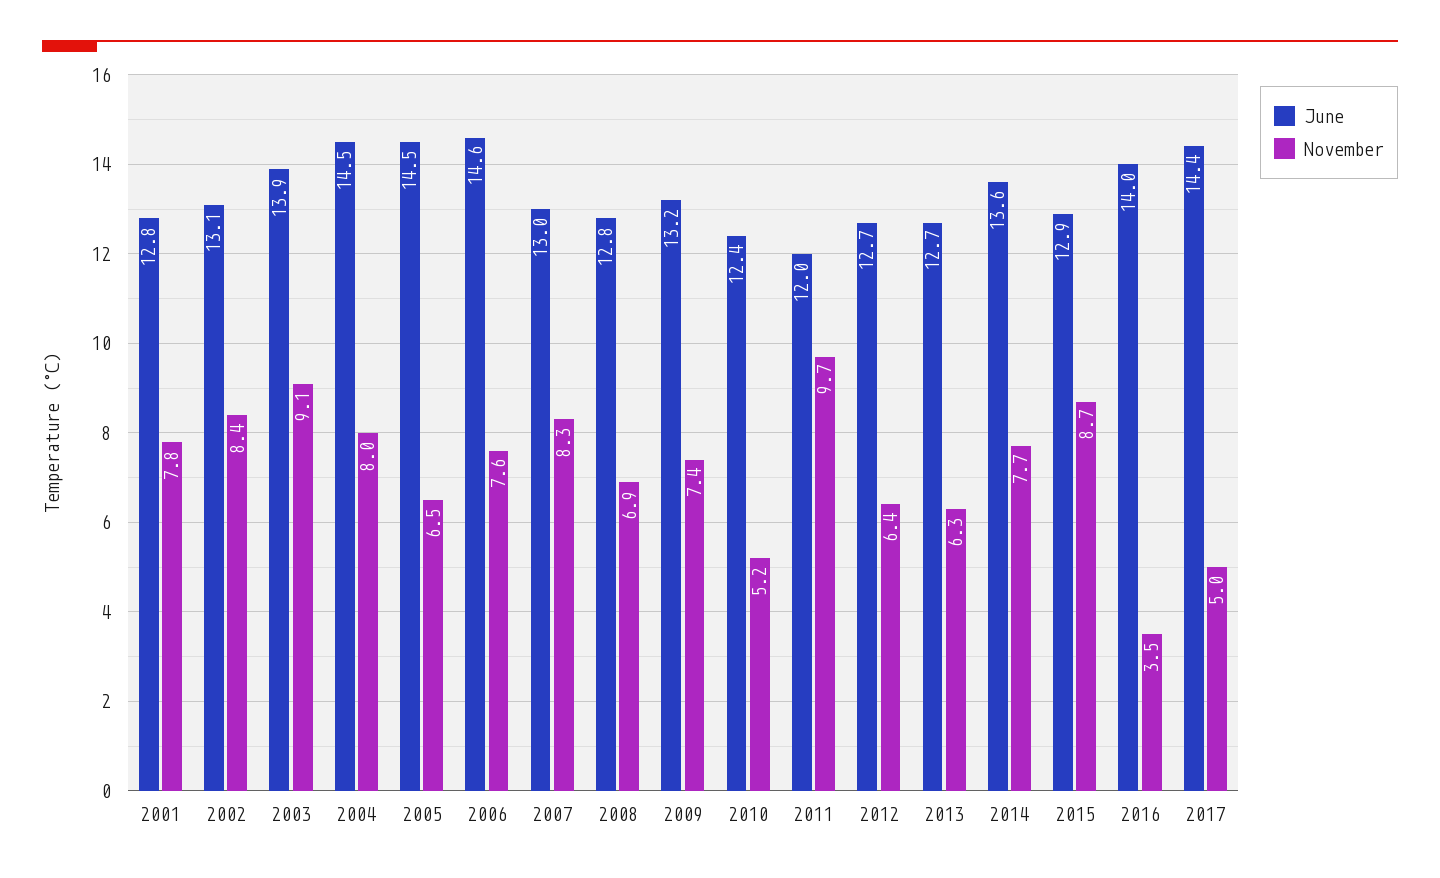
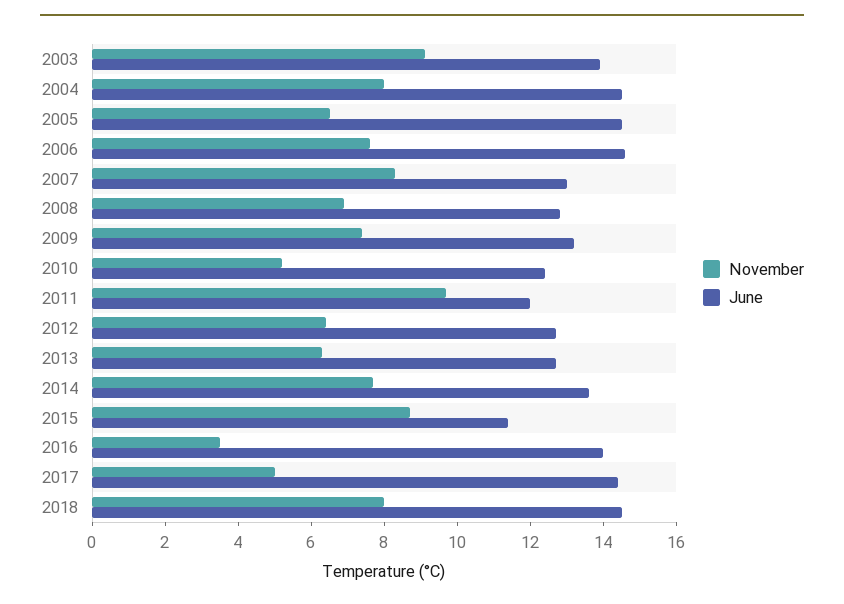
June, 2001: 12.8 -> none
November, 2001: 7.8 -> none
June, 2002: 13.1 -> none
November, 2002: 8.4 -> none
June, 2015: 12.9 -> 11.5
November, 2018: none -> 8
June, 2018: none -> 14.5

